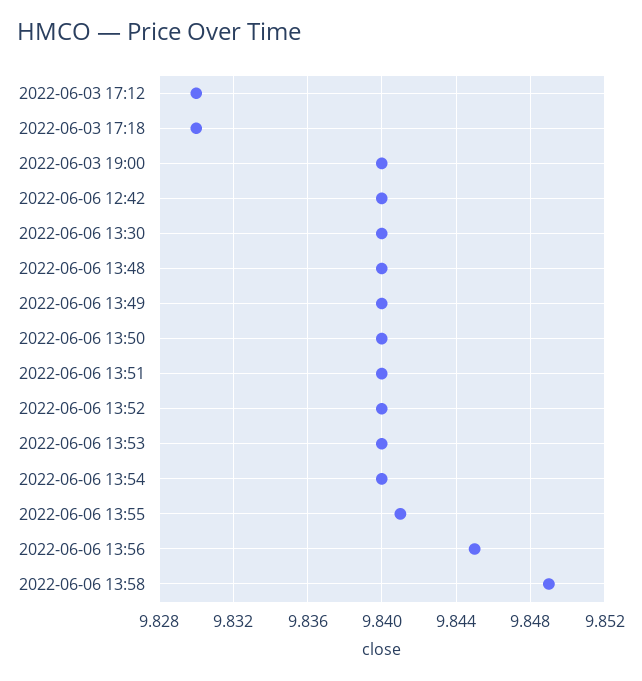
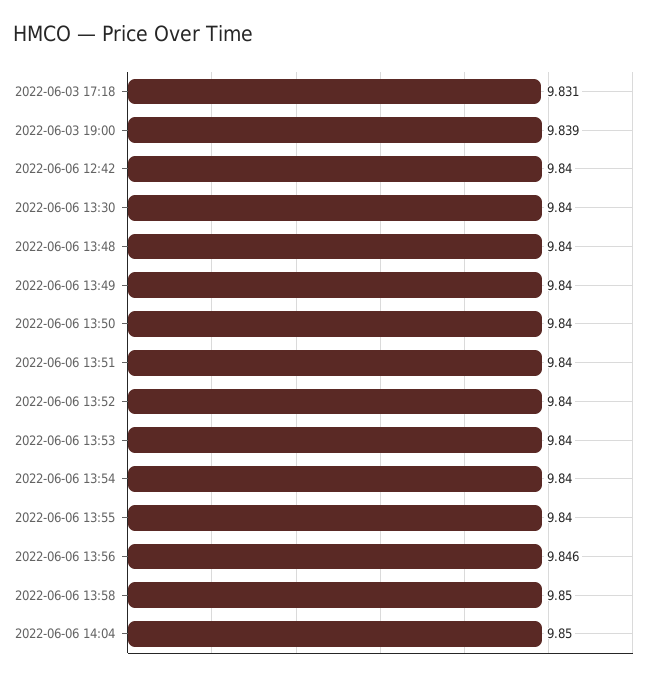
2022-06-03 17:12: 9.83 -> none
2022-06-03 17:18: 9.83 -> 9.831
2022-06-03 19:00: 9.84 -> 9.839
2022-06-06 13:55: 9.841 -> 9.84
2022-06-06 13:56: 9.845 -> 9.846
2022-06-06 13:58: 9.849 -> 9.85
2022-06-06 14:04: none -> 9.85

